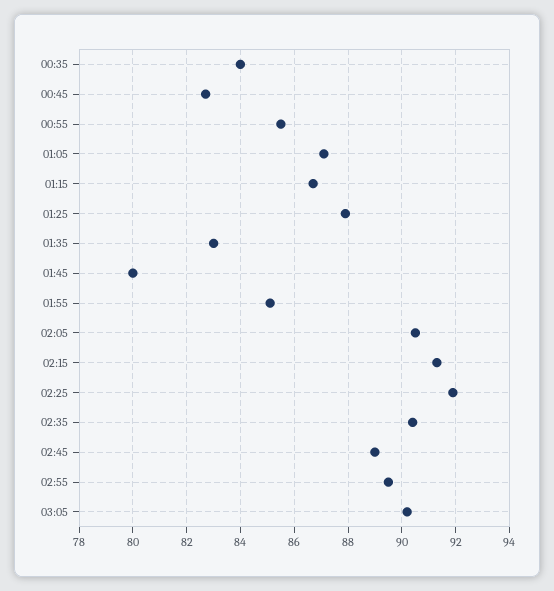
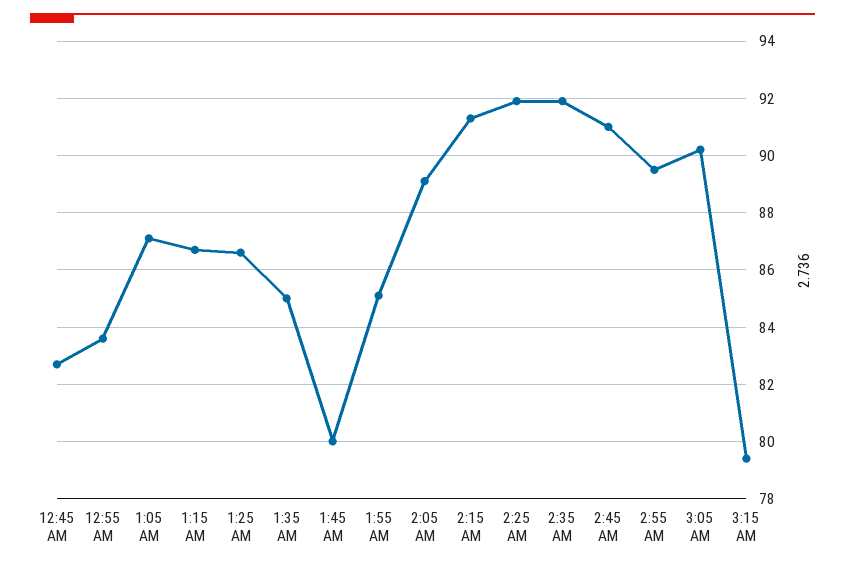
00:35: 84 -> none
00:55: 85.5 -> 83.5
01:25: 88 -> 86.5
01:35: 83 -> 85
02:05: 90.5 -> 89
02:35: 90.5 -> 92
02:45: 89 -> 91
3:15 AM: none -> 79.5

